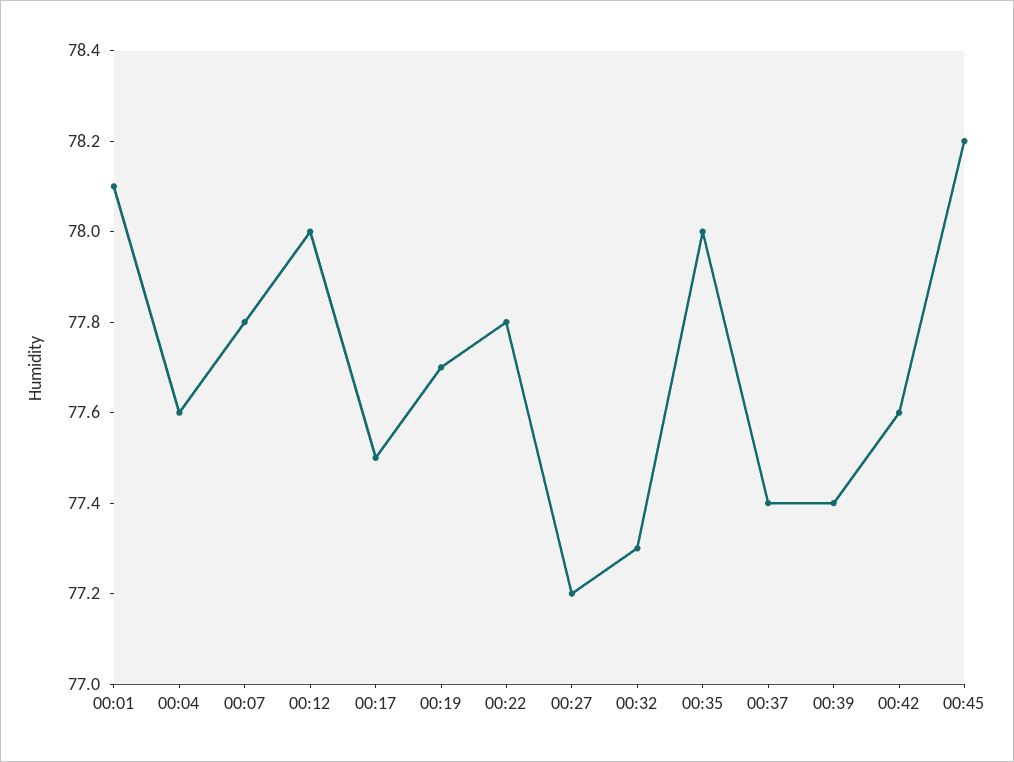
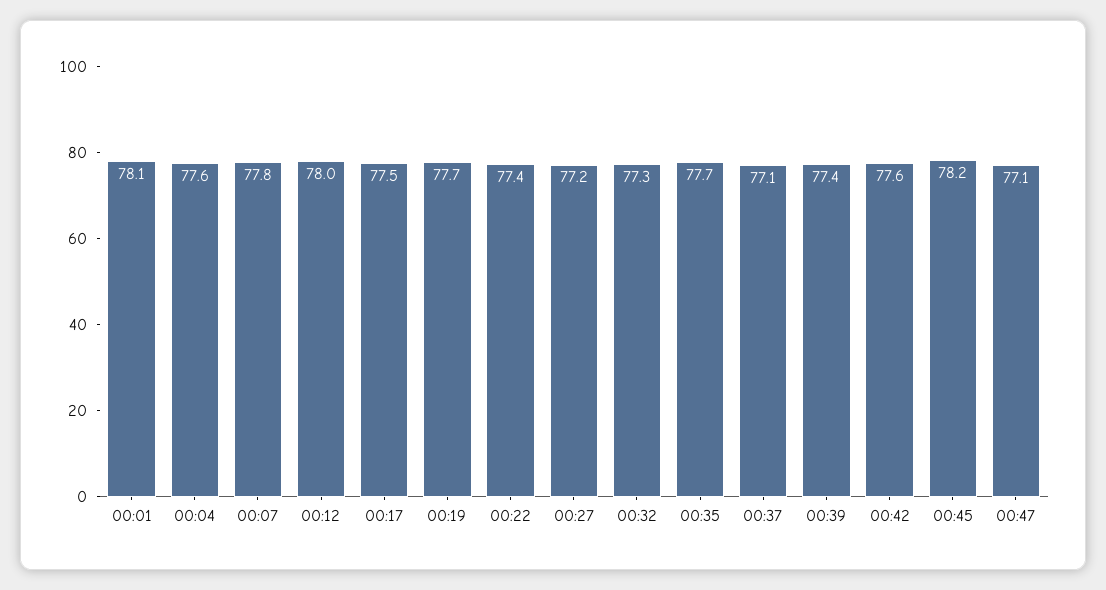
00:22: 77.8 -> 77.4
00:35: 78 -> 77.7
00:37: 77.4 -> 77.1
00:47: none -> 77.1

